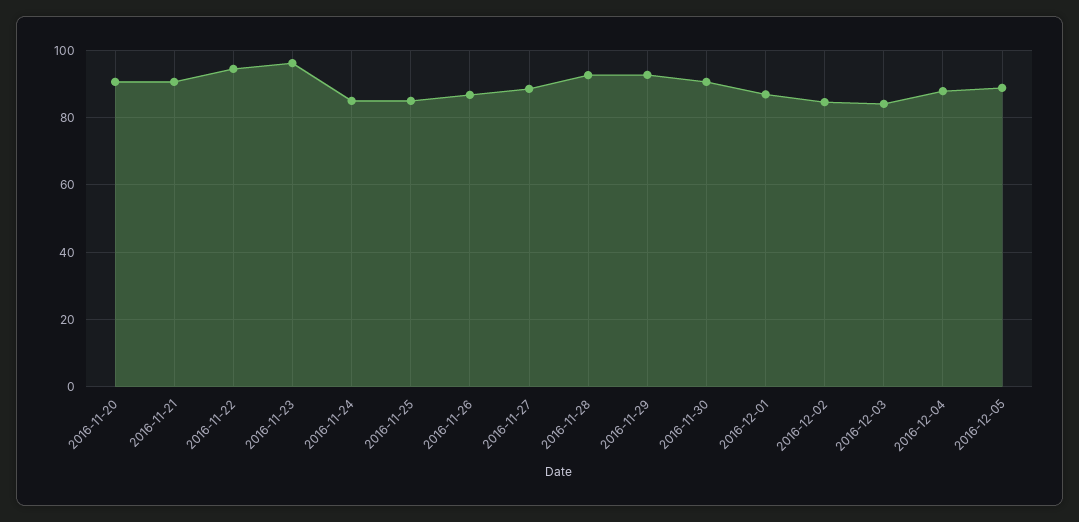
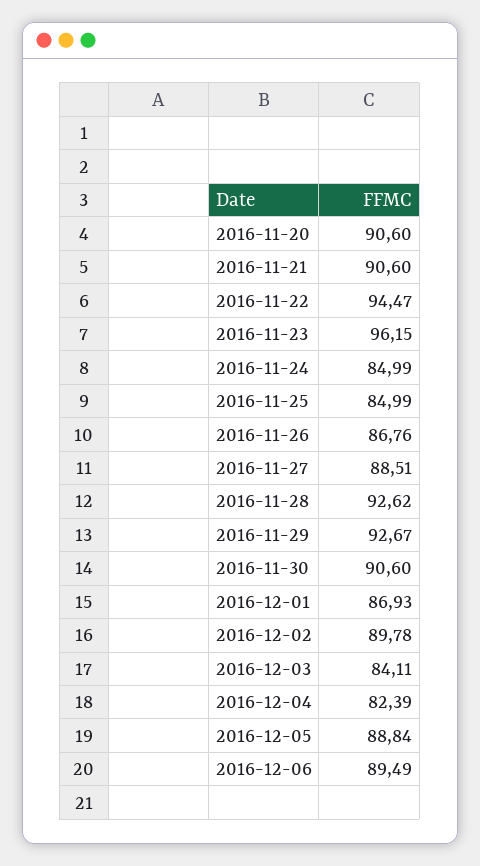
2016-12-02: 84 -> 89.78
2016-12-04: 88 -> 82.39
2016-12-06: none -> 89.49

